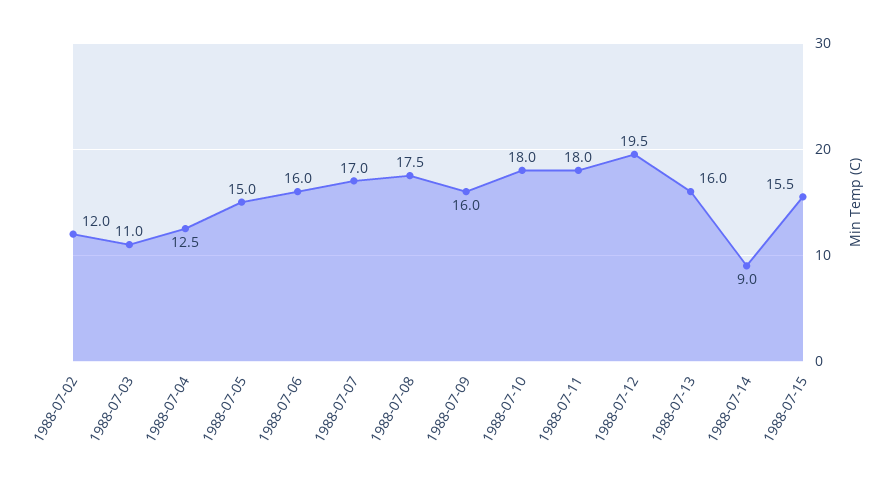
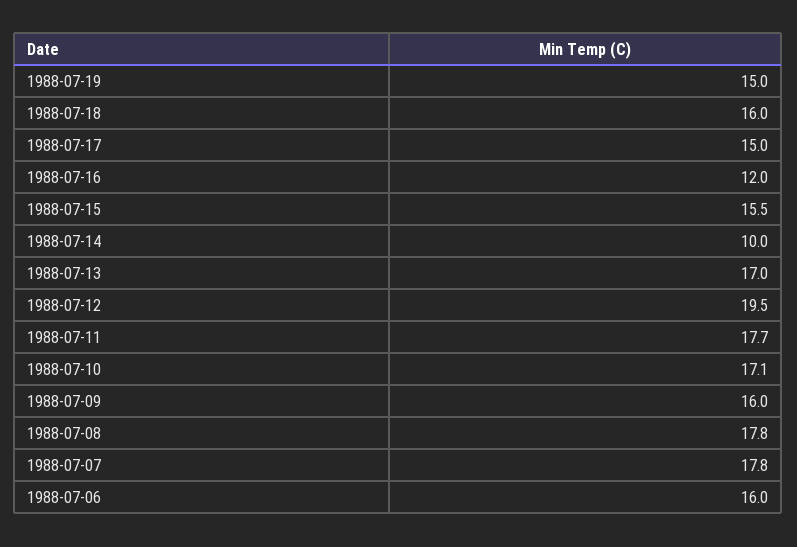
1988-07-02: 12 -> none
1988-07-03: 11 -> none
1988-07-04: 12.5 -> none
1988-07-05: 15 -> none
1988-07-07: 17 -> 17.8
1988-07-08: 17.5 -> 17.8
1988-07-10: 18 -> 17.1
1988-07-11: 18 -> 17.7
1988-07-13: 16 -> 17
1988-07-14: 9 -> 10
1988-07-19: none -> 15
1988-07-18: none -> 16
1988-07-17: none -> 15
1988-07-16: none -> 12

